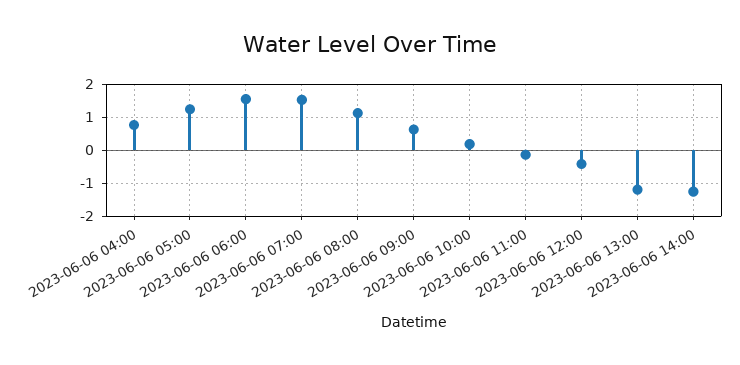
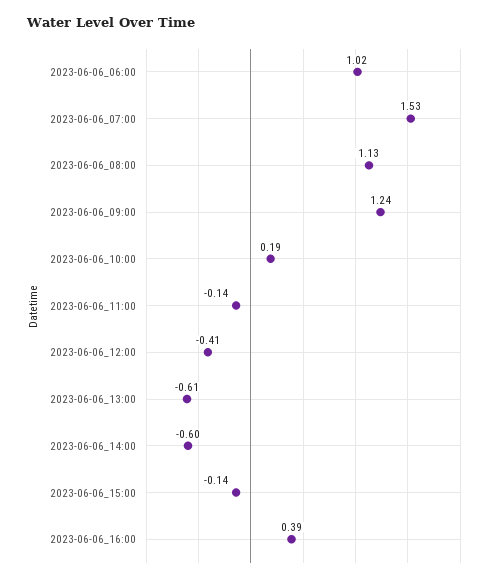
2023-06-06 04:00: 0.8 -> none
2023-06-06 05:00: 1.2 -> none
2023-06-06 06:00: 1.6 -> 1.02
2023-06-06 09:00: 0.6 -> 1.24
2023-06-06 13:00: -1.2 -> -0.61
2023-06-06 14:00: -1.2 -> -0.6
2023-06-06_15:00: none -> -0.14
2023-06-06_16:00: none -> 0.39

